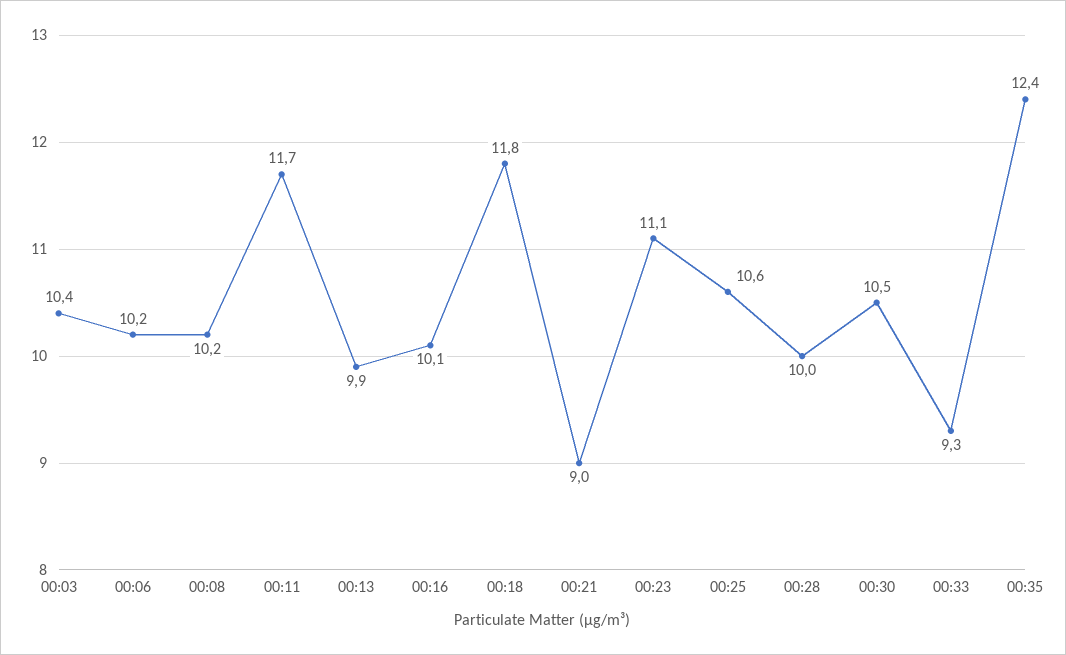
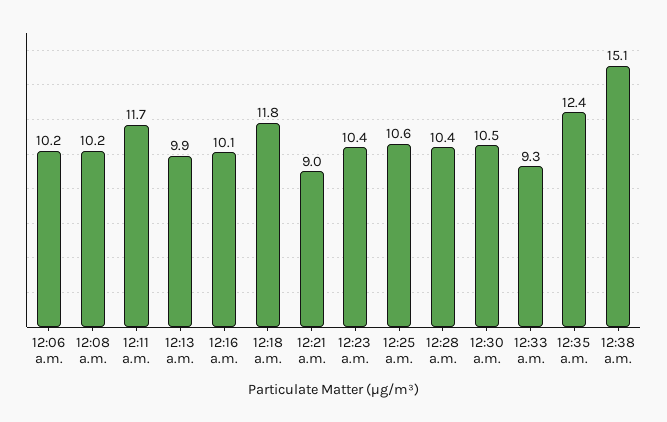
00:03: 10.4 -> none
00:23: 11.1 -> 10.4
00:28: 10 -> 10.4
12:38 a.m.: none -> 15.1

